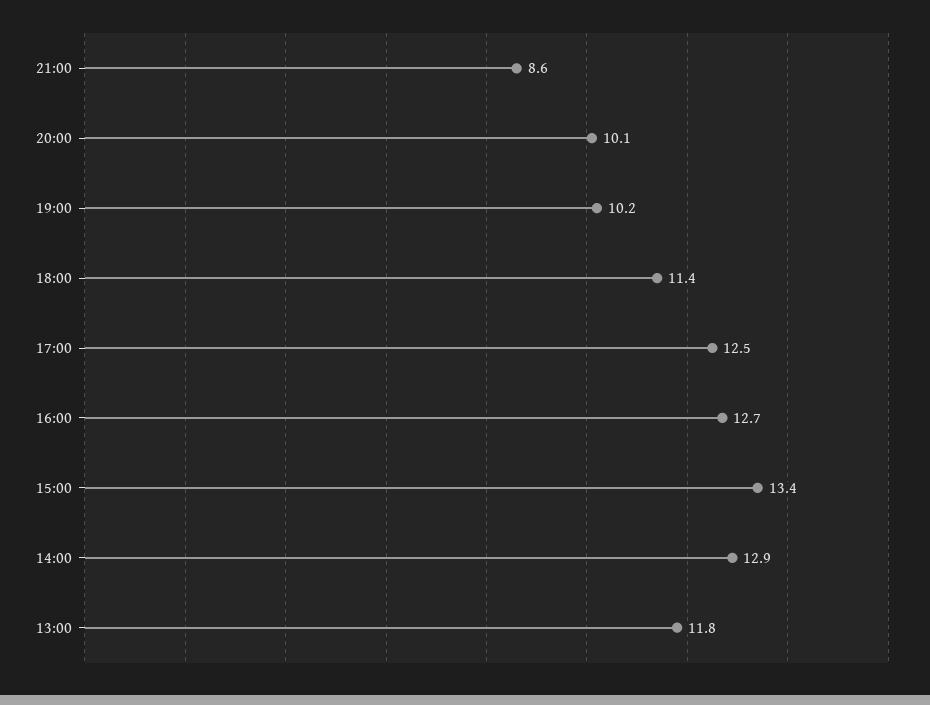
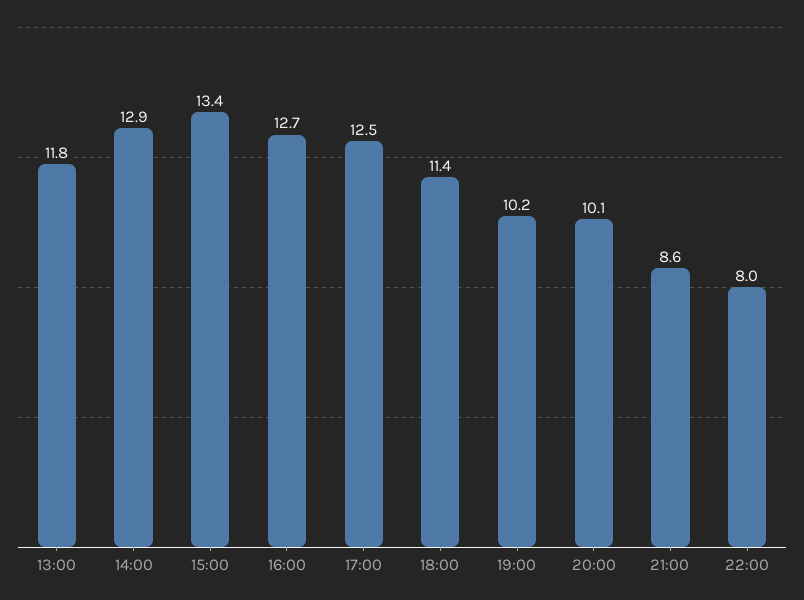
22:00: none -> 8

